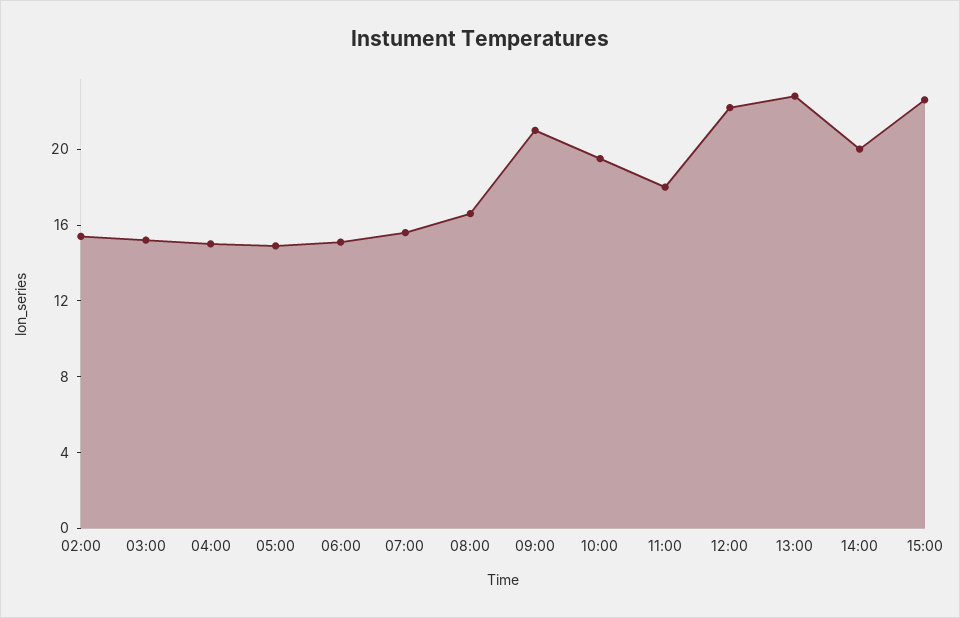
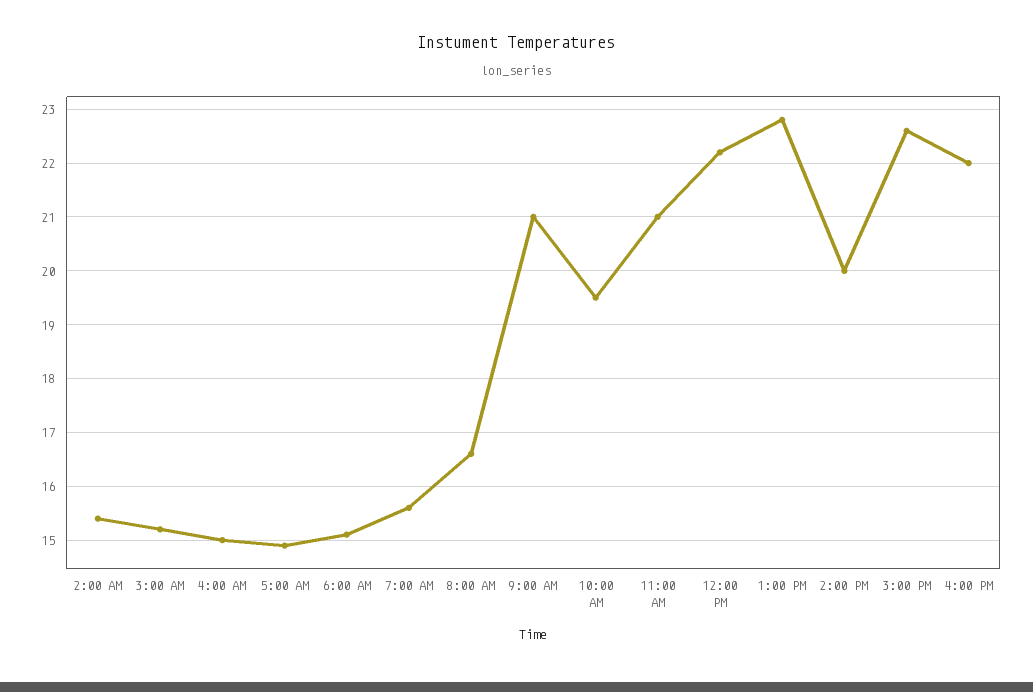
11:00: 18 -> 21
4:00 PM: none -> 22

